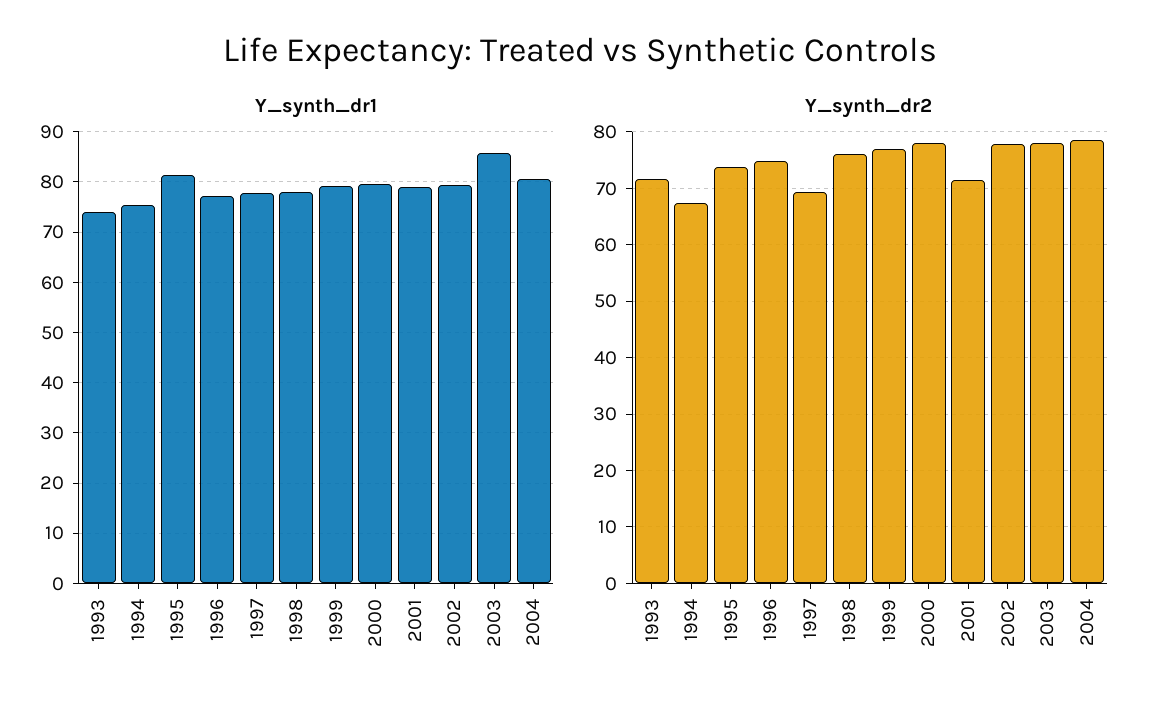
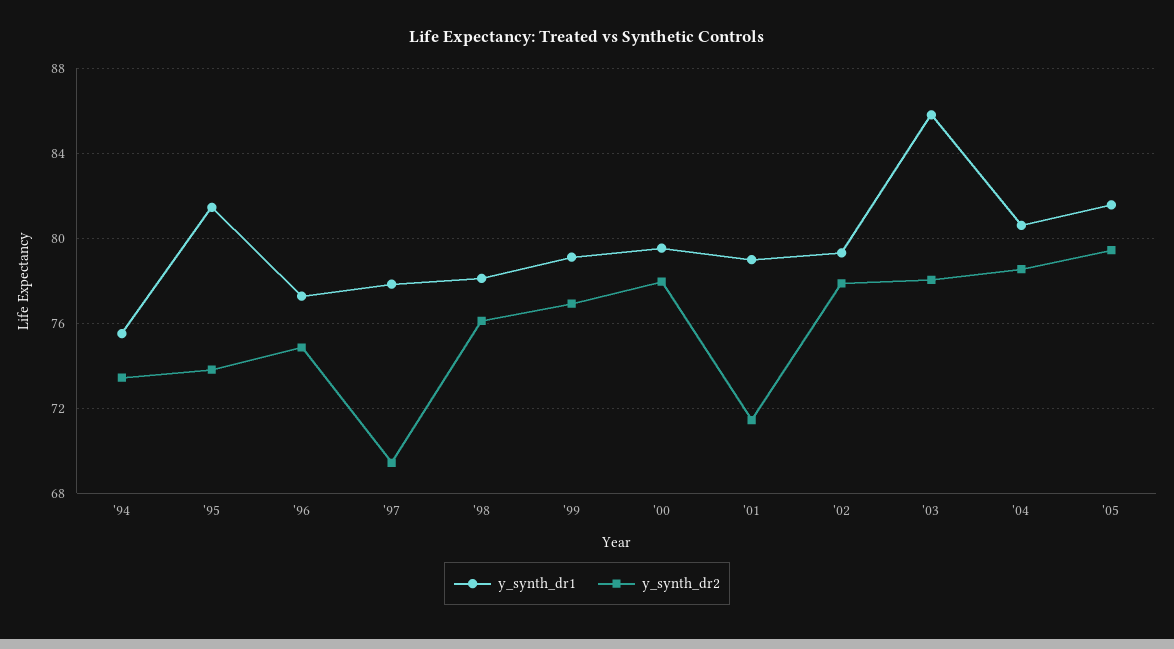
Y_synth_dr1, 1993: 74 -> none
Y_synth_dr2, 1993: 72 -> none
Y_synth_dr2, 1994: 68 -> 73.5
Y_synth_dr1, '05: none -> 81.5
Y_synth_dr2, '05: none -> 79.5

